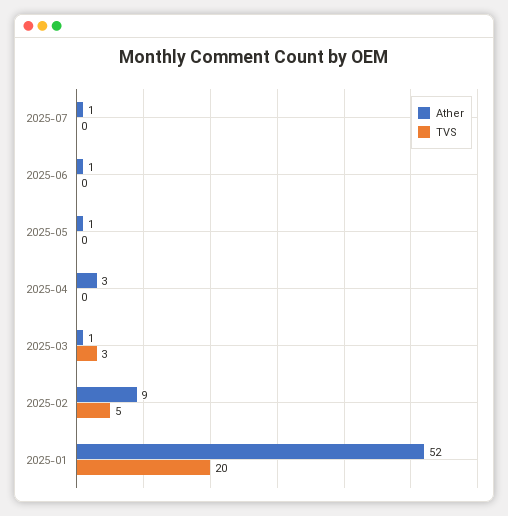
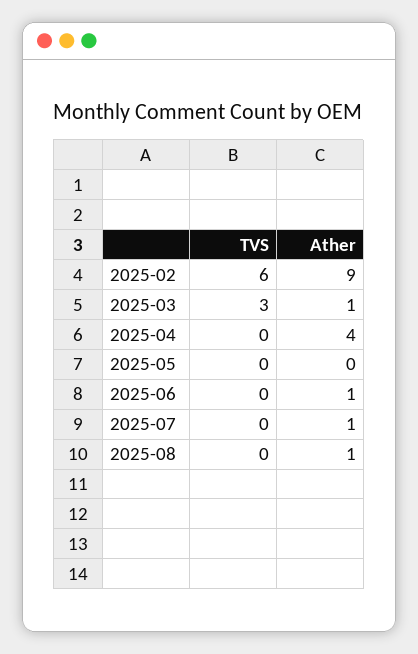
Ather, 2025-05: 1 -> 0
Ather, 2025-04: 3 -> 4
TVS, 2025-02: 5 -> 6
Ather, 2025-01: 52 -> none
TVS, 2025-01: 20 -> none
TVS, 2025-08: none -> 0
Ather, 2025-08: none -> 1

